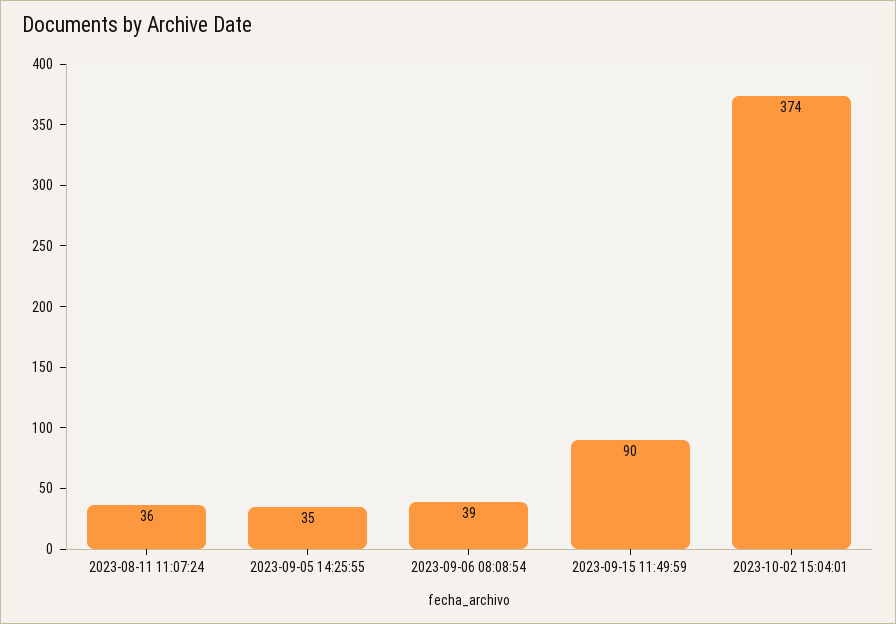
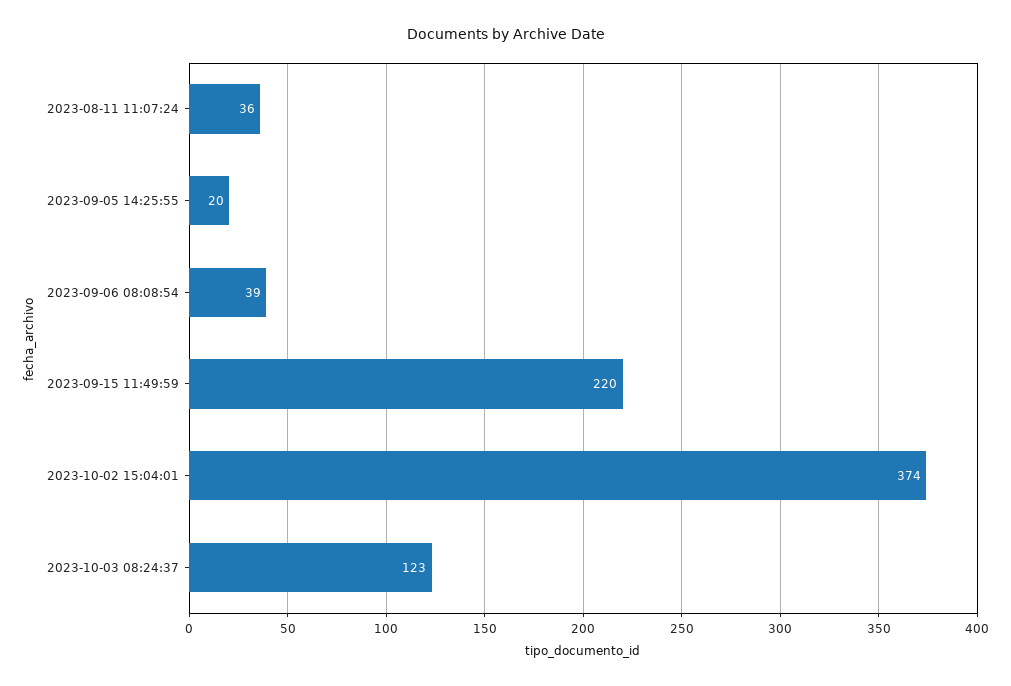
2023-09-05 14:25:55: 35 -> 20
2023-09-15 11:49:59: 90 -> 220
2023-10-03 08:24:37: none -> 123

